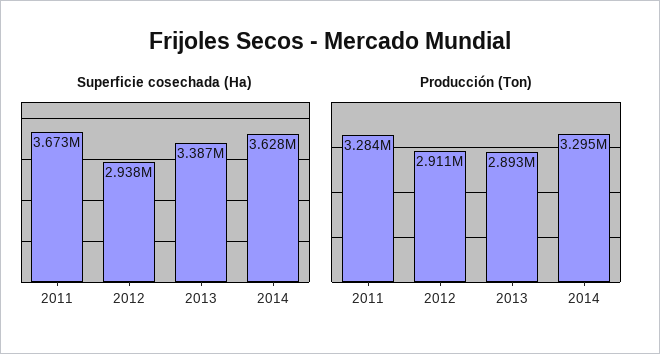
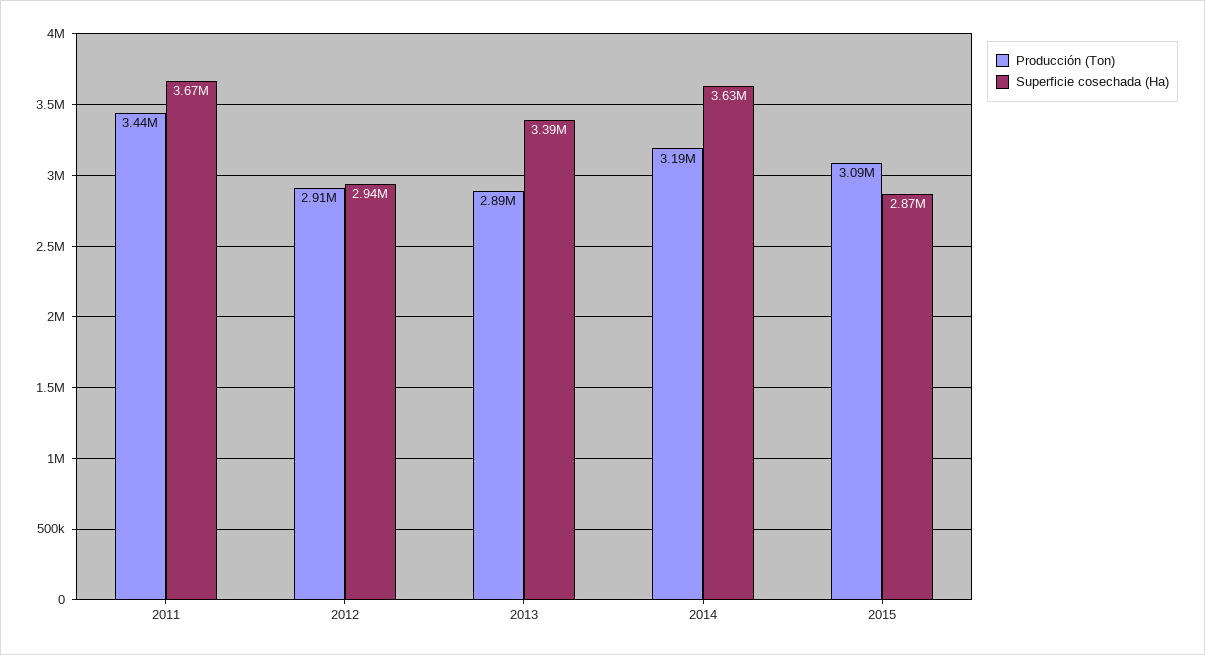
Producción (Ton), 2011: 3284000 -> 3440000
Producción (Ton), 2014: 3295000 -> 3190000
Producción (Ton), 2015: none -> 3090000
Superficie cosechada (Ha), 2015: none -> 2870000

